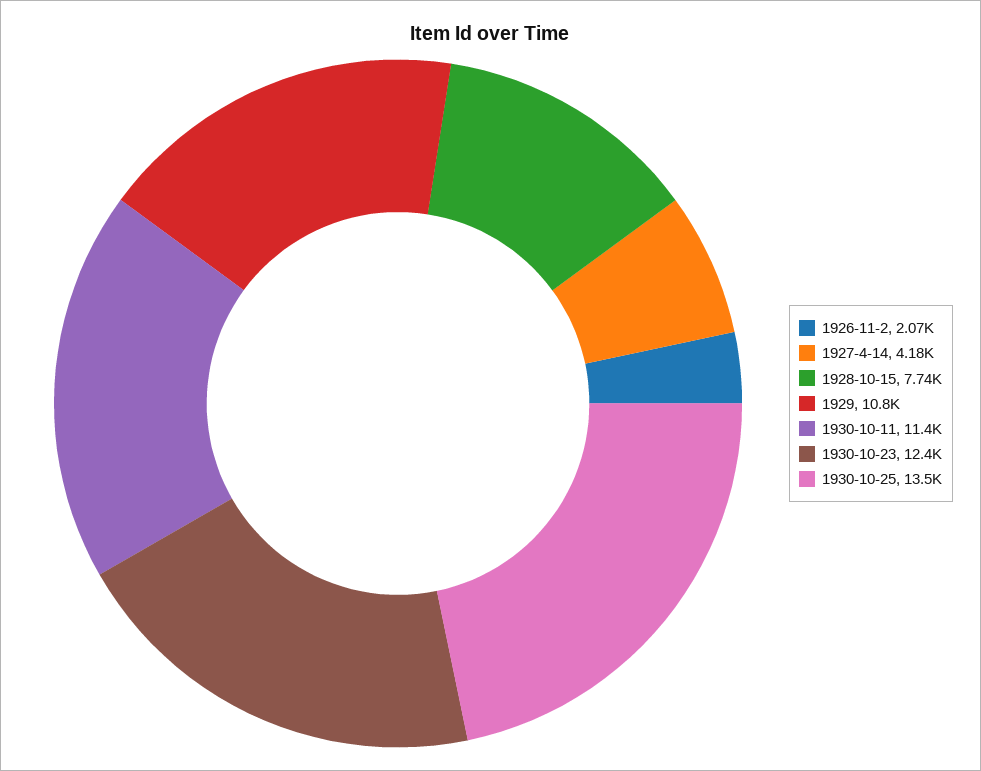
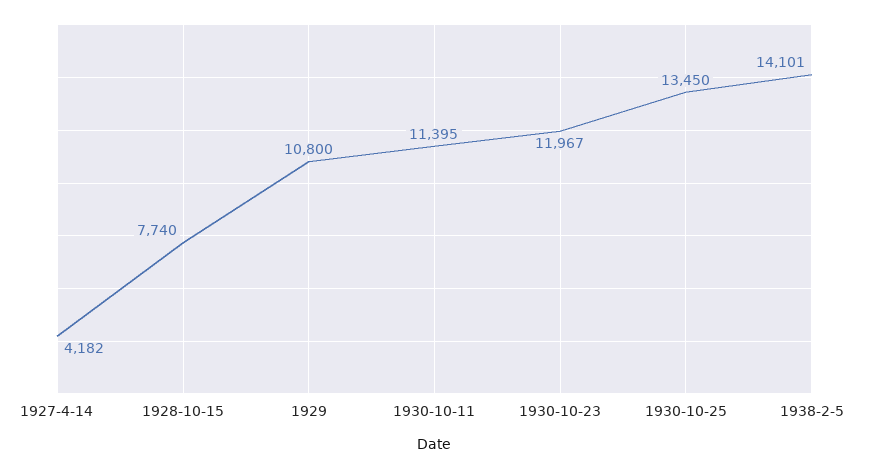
1926-11-2: 2070 -> none
1930-10-23: 12400 -> 11967
1938-2-5: none -> 14101

